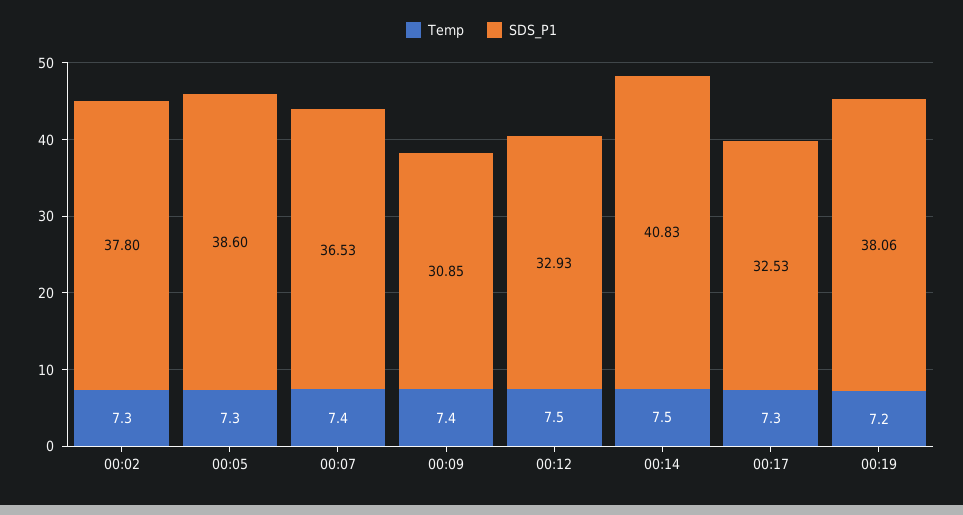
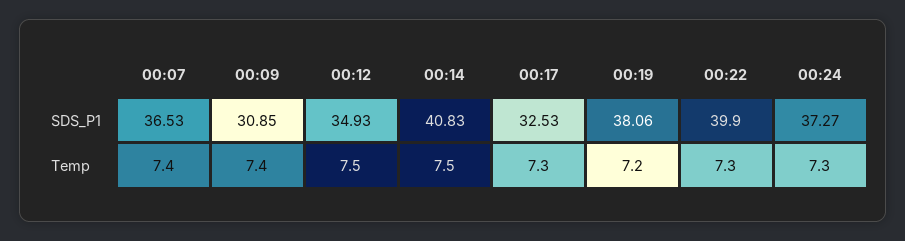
Temp, 00:02: 7.3 -> none
SDS_P1, 00:02: 37.8 -> none
Temp, 00:05: 7.3 -> none
SDS_P1, 00:05: 38.6 -> none
SDS_P1, 00:12: 32.93 -> 34.93
SDS_P1, 00:22: none -> 39.9
SDS_P1, 00:24: none -> 37.27
Temp, 00:22: none -> 7.3
Temp, 00:24: none -> 7.3

